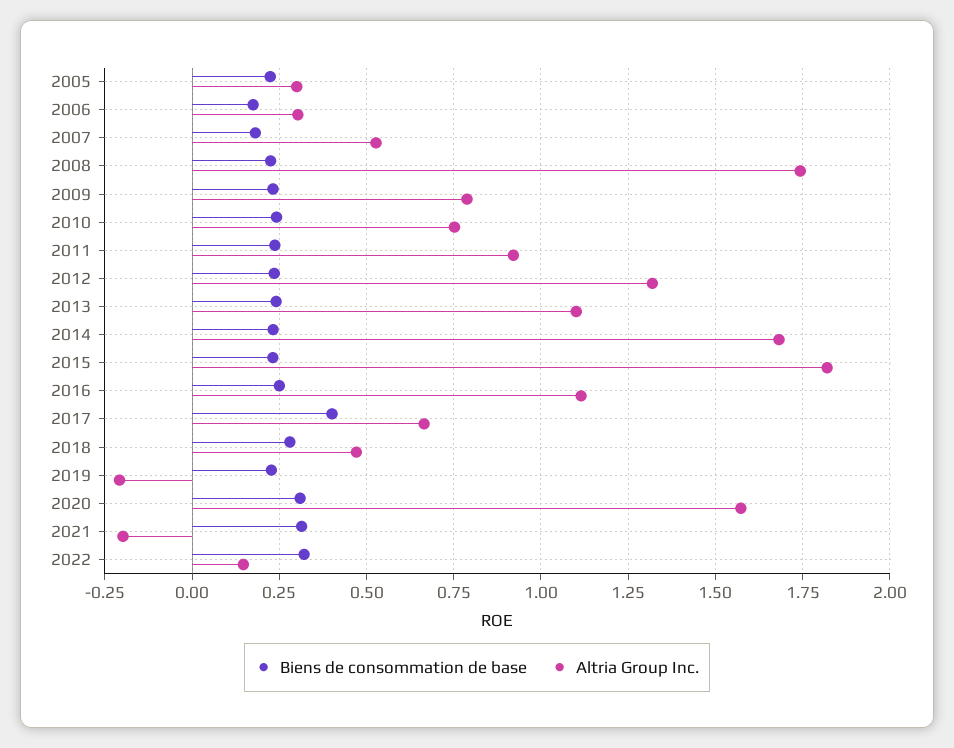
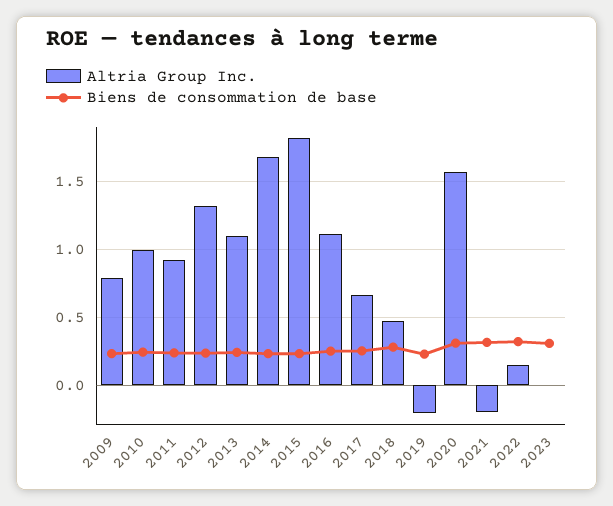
Biens de consommation de base, 2005: 0.225 -> none
Altria Group Inc., 2005: 0.3 -> none
Biens de consommation de base, 2006: 0.175 -> none
Altria Group Inc., 2006: 0.3 -> none
Biens de consommation de base, 2007: 0.175 -> none
Altria Group Inc., 2007: 0.525 -> none
Biens de consommation de base, 2008: 0.225 -> none
Altria Group Inc., 2008: 1.75 -> none
Altria Group Inc., 2010: 0.75 -> 1
Biens de consommation de base, 2017: 0.4 -> 0.25
Altria Group Inc., 2023: none -> 0
Biens de consommation de base, 2023: none -> 0.3

